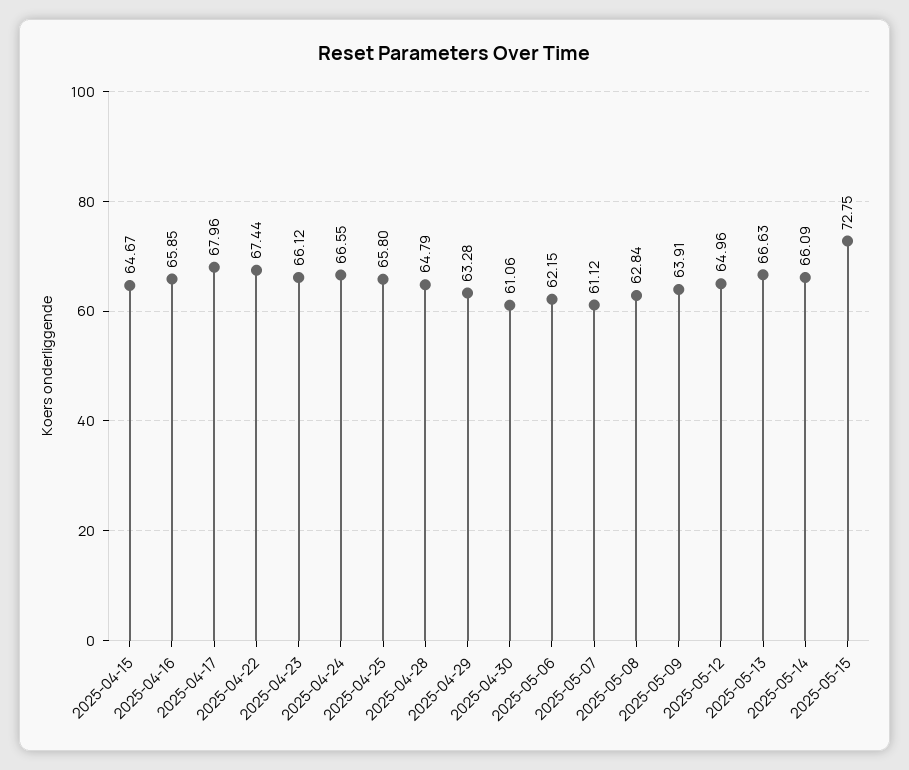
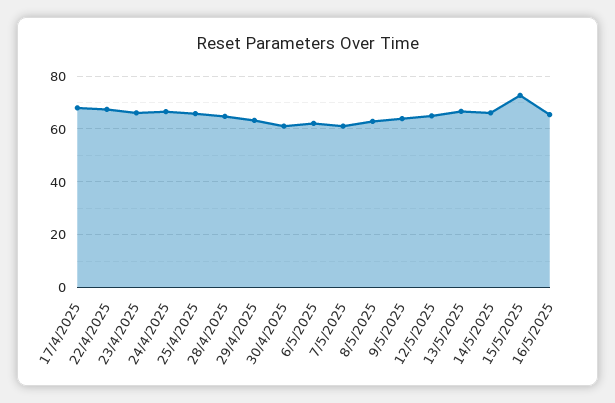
2025-04-15: 64.67 -> none
2025-04-16: 65.85 -> none
16/5/2025: none -> 65

